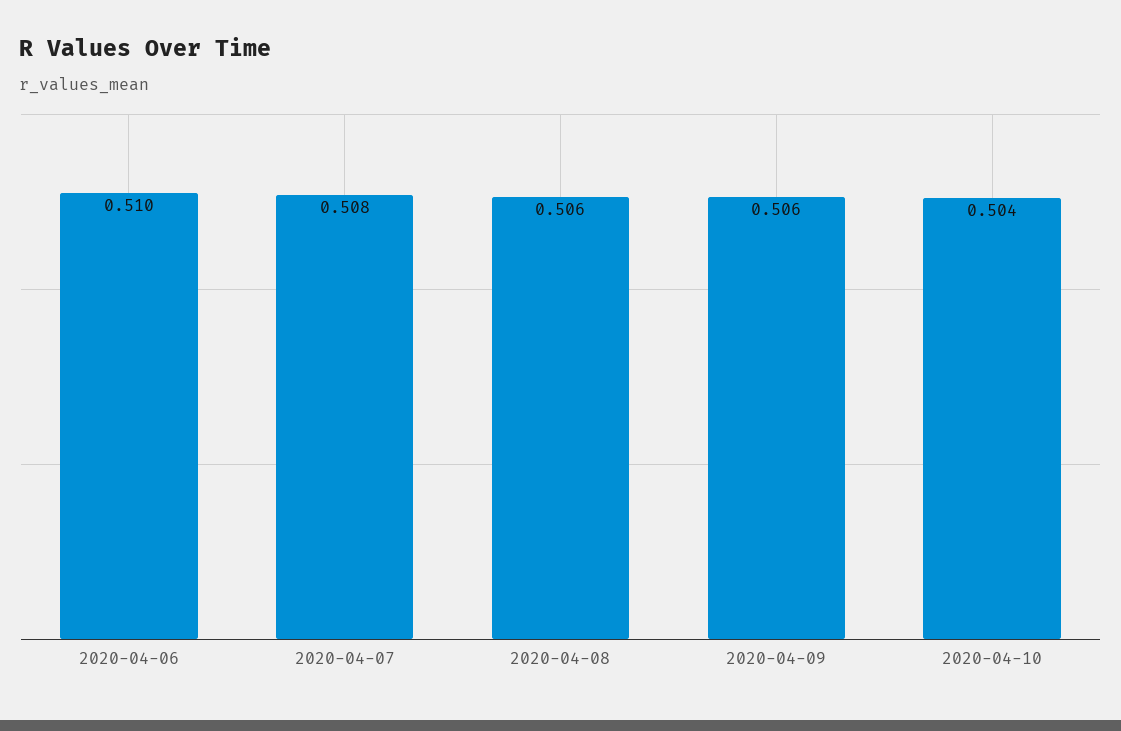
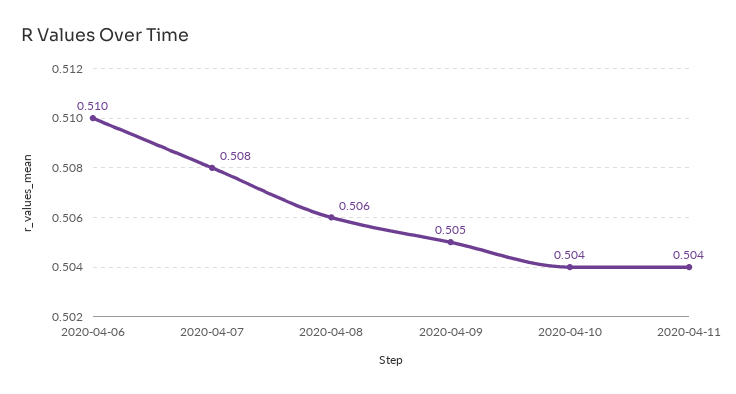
2020-04-09: 0.506 -> 0.505
2020-04-11: none -> 0.504

